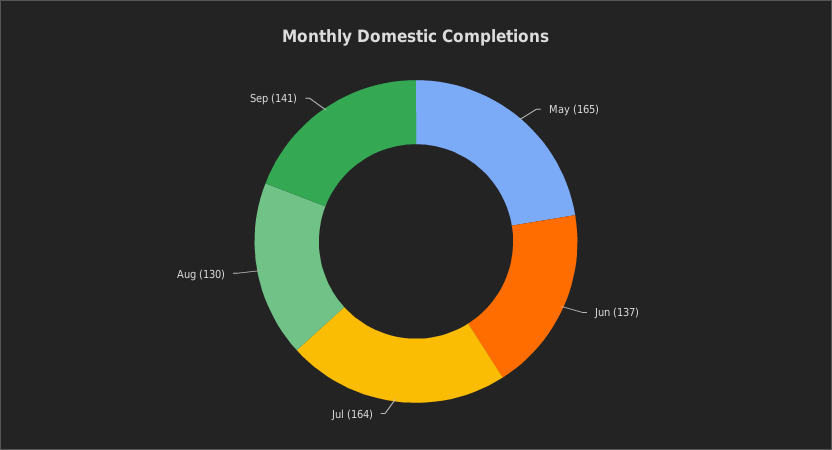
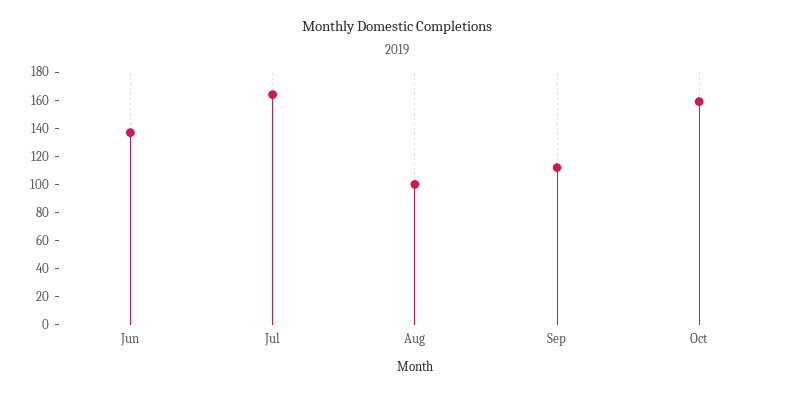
May: 165 -> none
Aug: 130 -> 100
Sep: 141 -> 110
Oct: none -> 160

